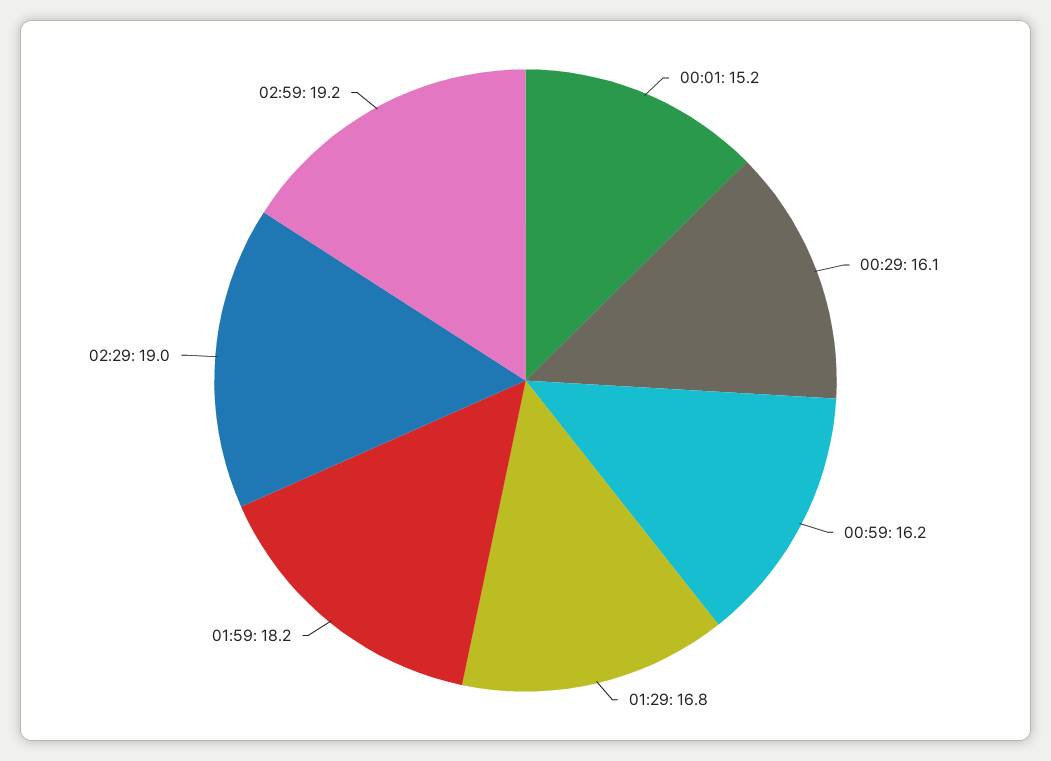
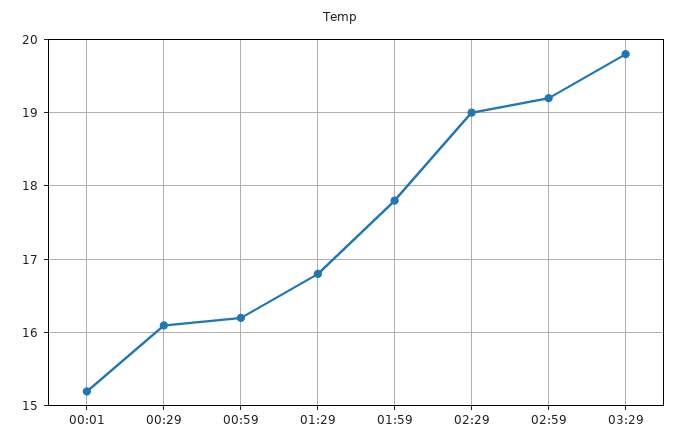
01:59: 18.2 -> 17.8
03:29: none -> 19.8

